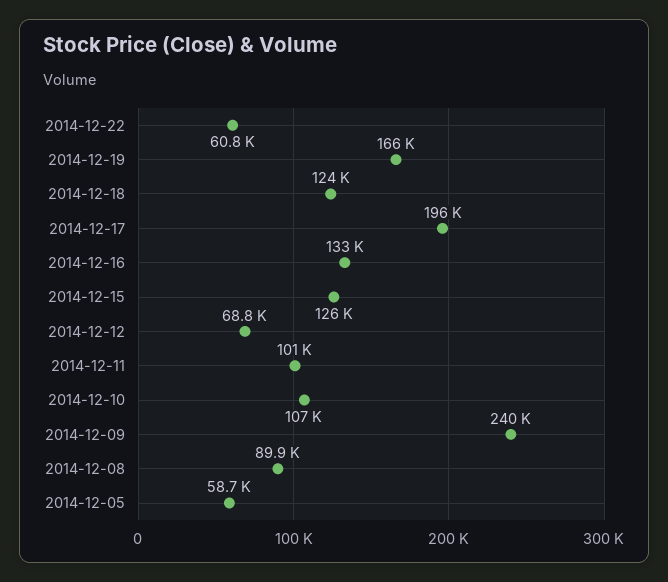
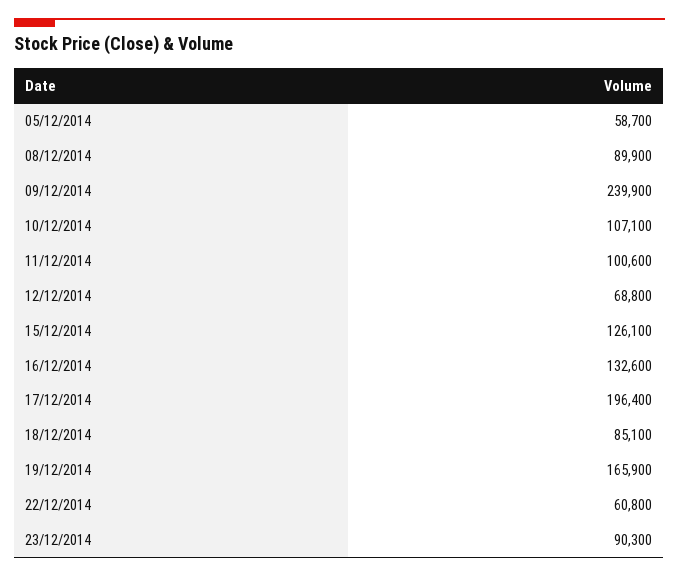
2014-12-18: 124000 -> 85100
23/12/2014: none -> 90300

